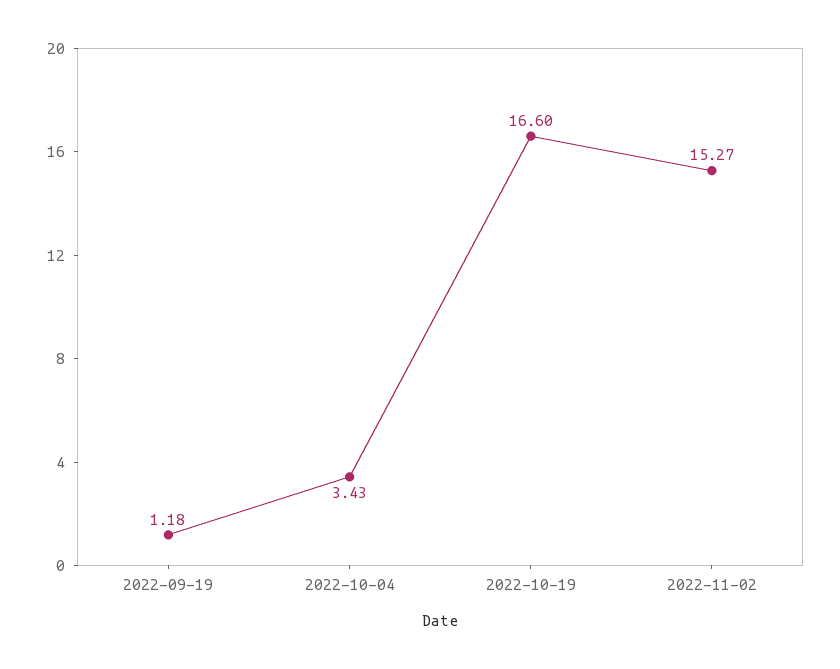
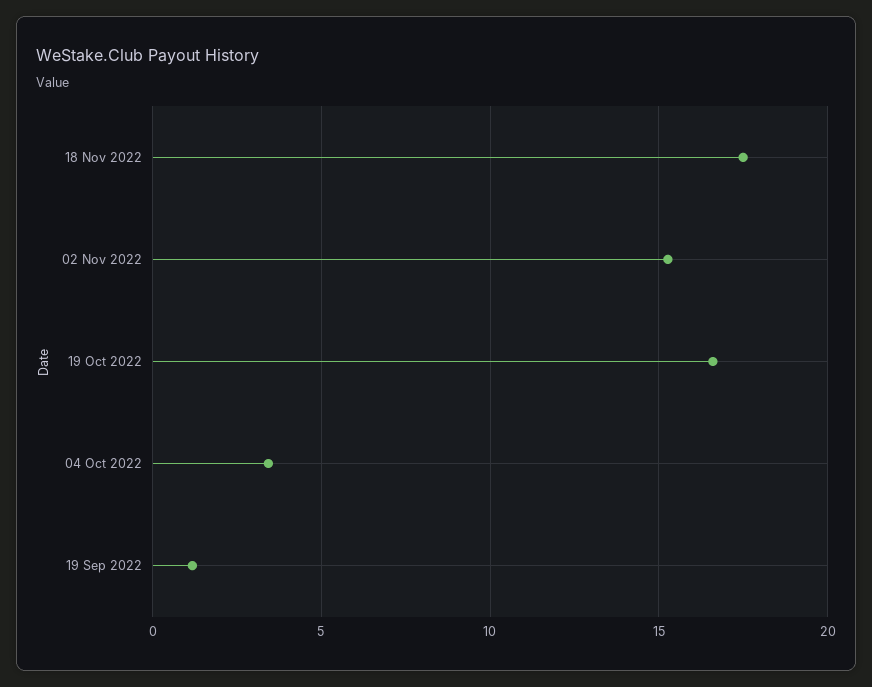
18 Nov 2022: none -> 17.5

